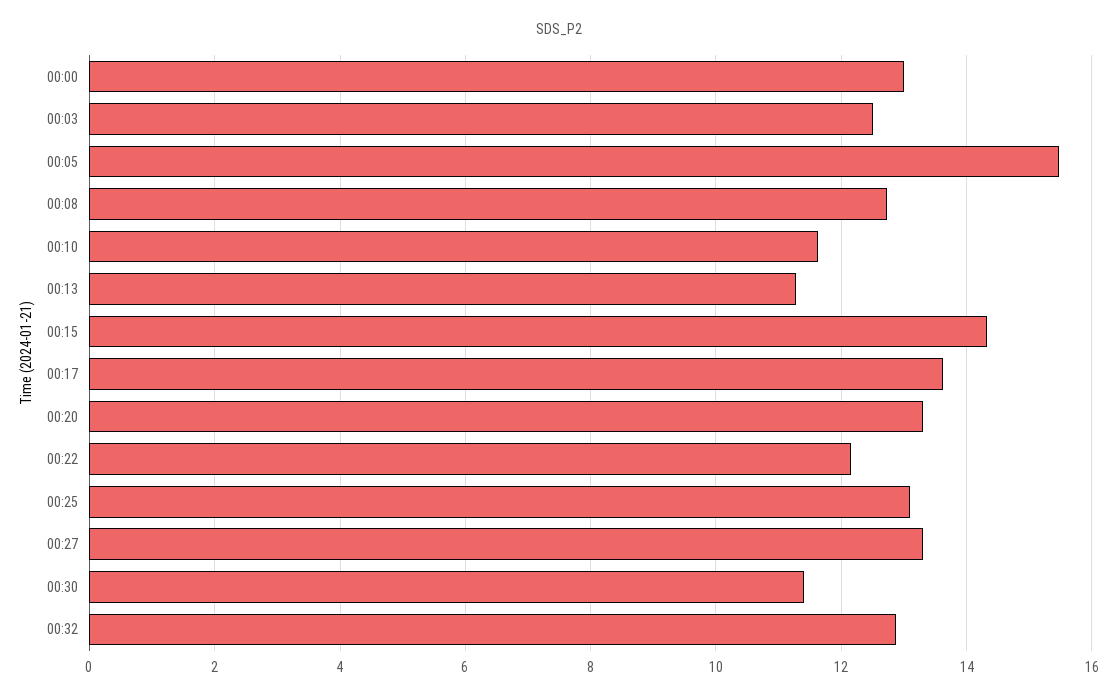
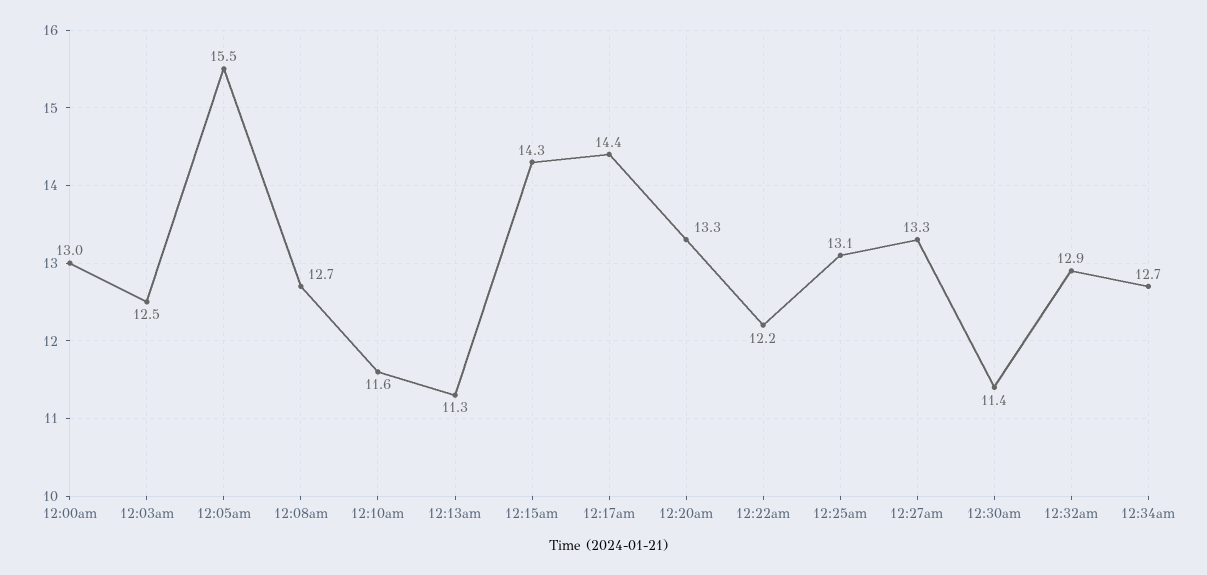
00:17: 13.6 -> 14.4
12:34am: none -> 12.7

